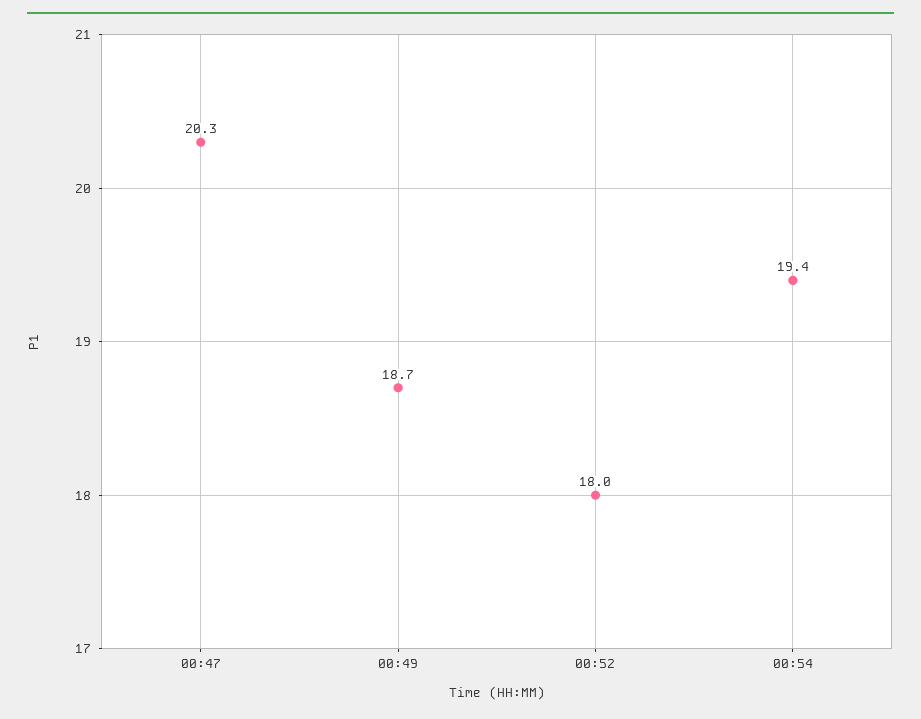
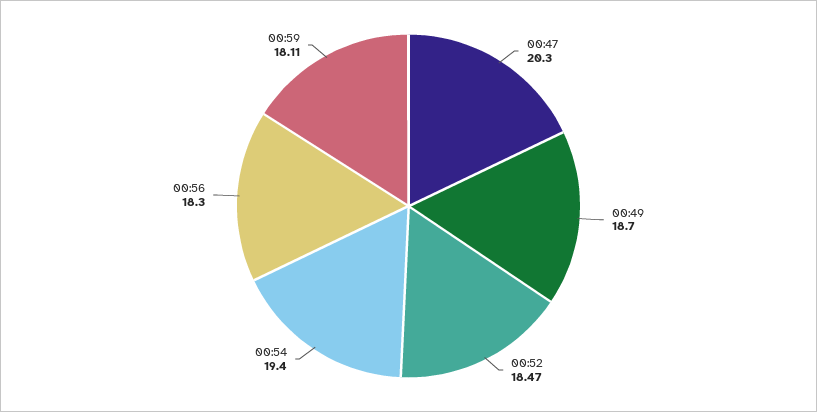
00:52: 18 -> 18.47
00:56: none -> 18.3
00:59: none -> 18.11

